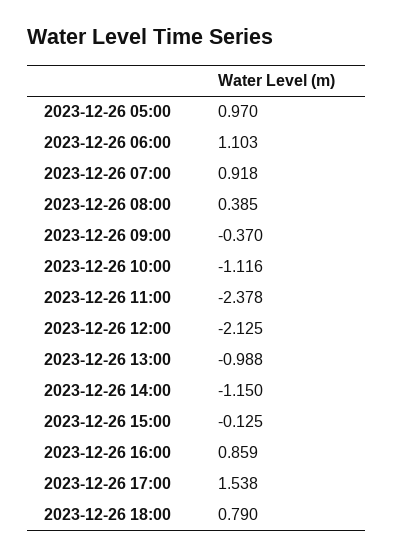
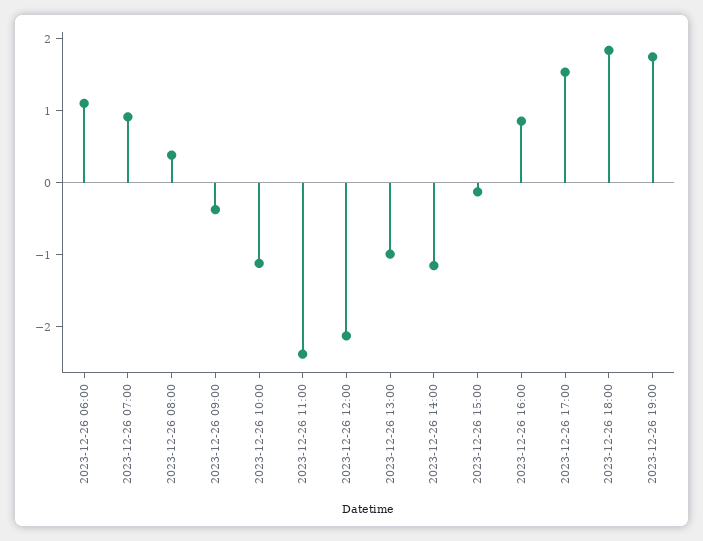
2023-12-26 05:00: 0.97 -> none
2023-12-26 18:00: 0.79 -> 1.8
2023-12-26 19:00: none -> 1.8

